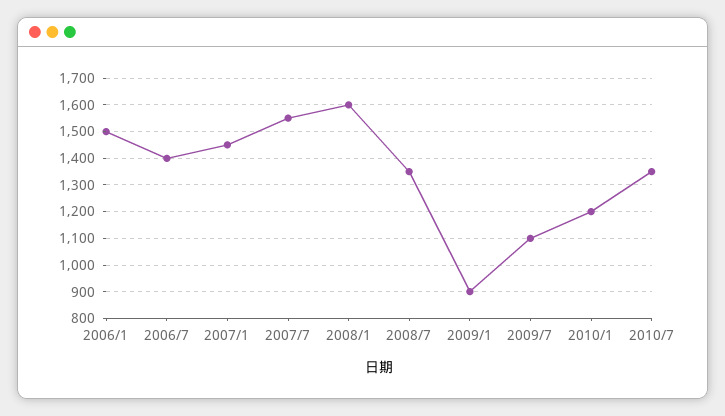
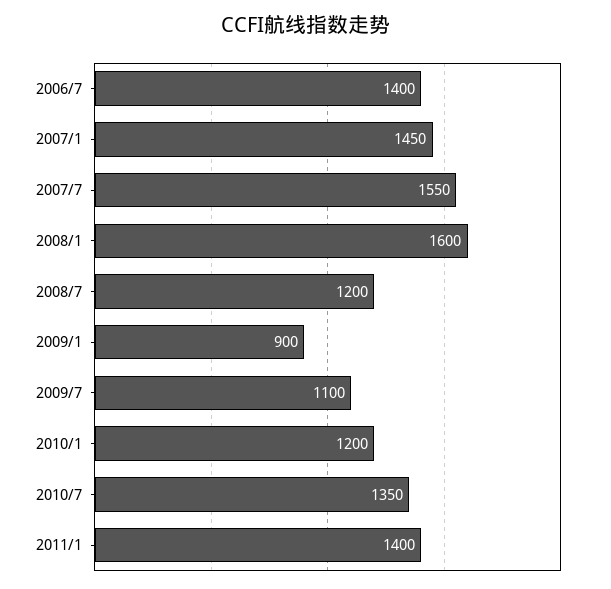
2006/1: 1500 -> none
2008/7: 1350 -> 1200
2011/1: none -> 1400

